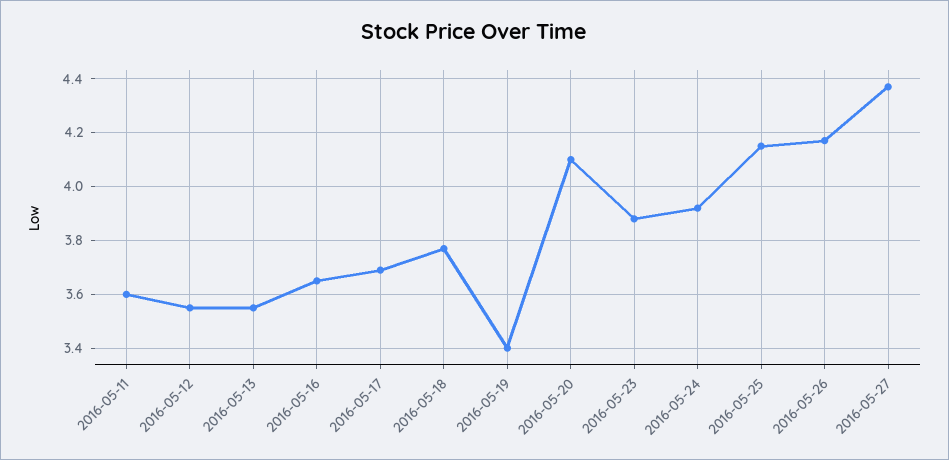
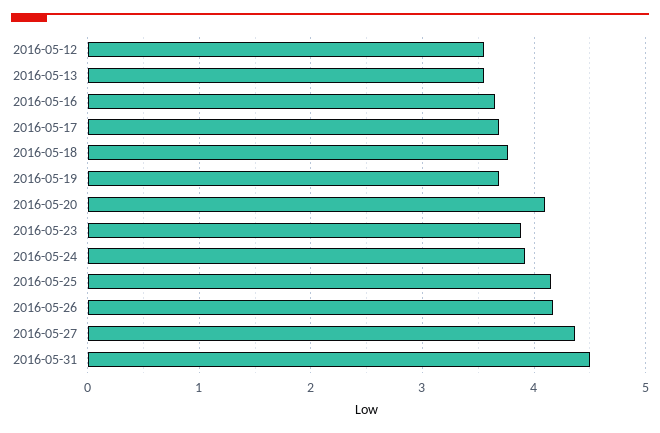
2016-05-11: 3.6 -> none
2016-05-19: 3.4 -> 3.7
2016-05-31: none -> 4.5

